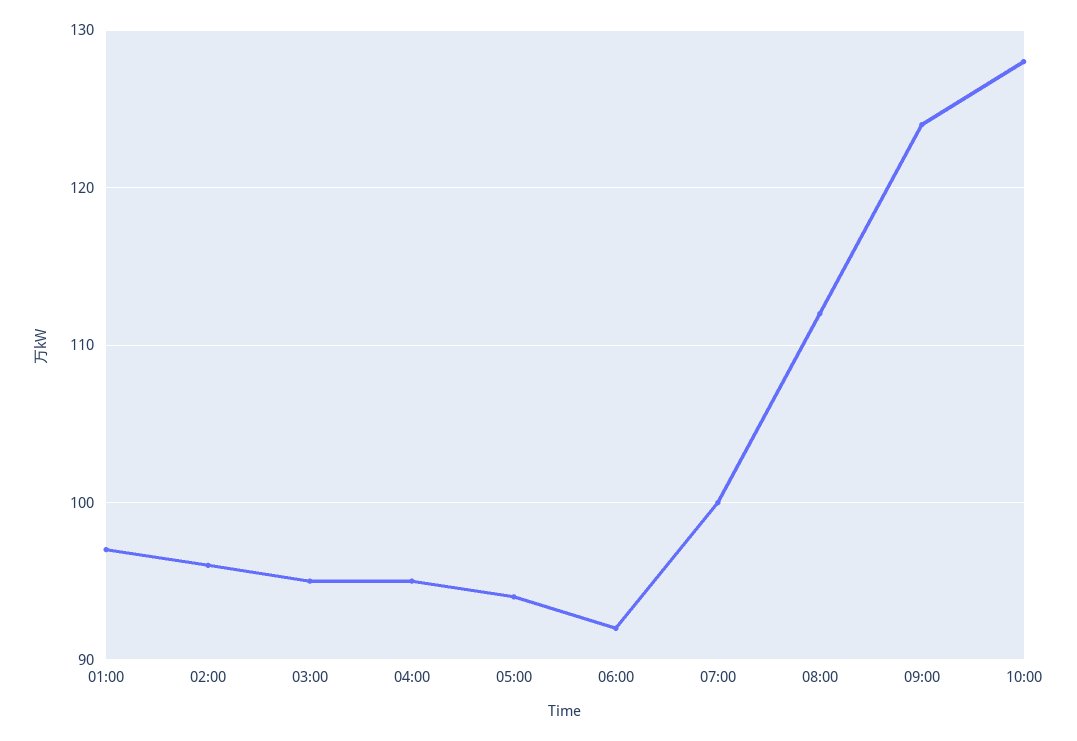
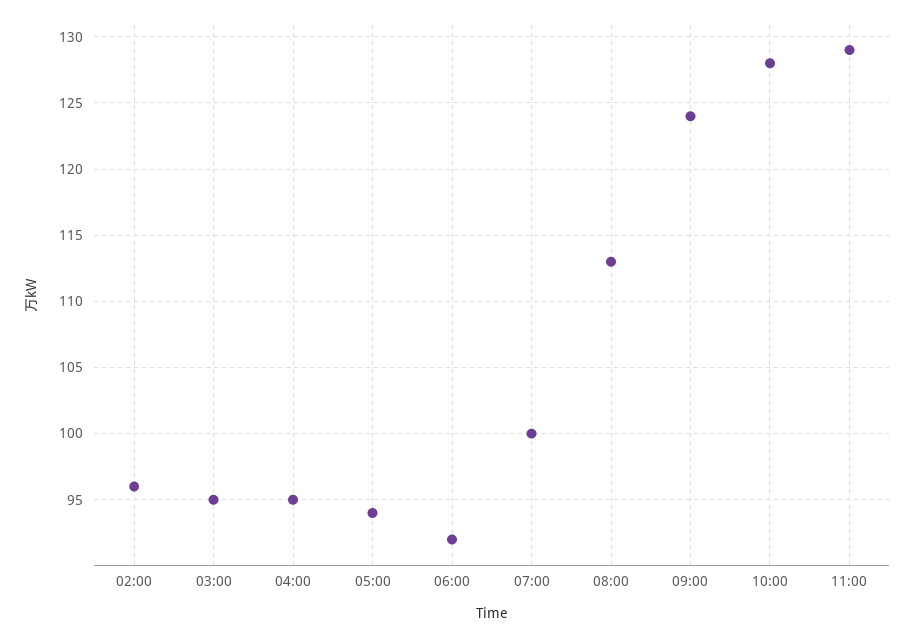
01:00: 97 -> none
08:00: 112 -> 113
11:00: none -> 129

